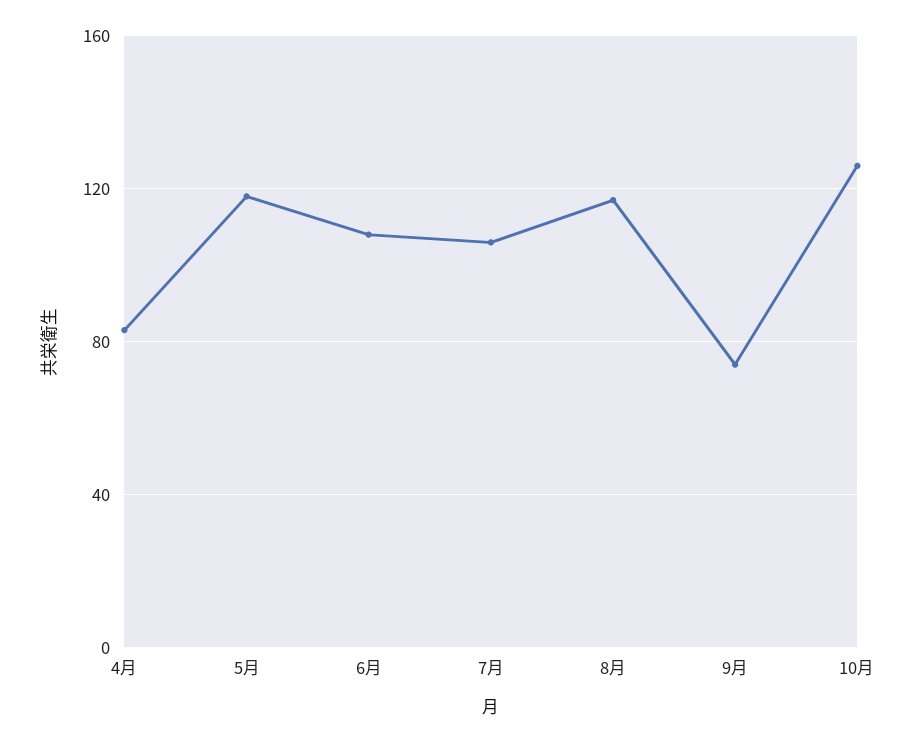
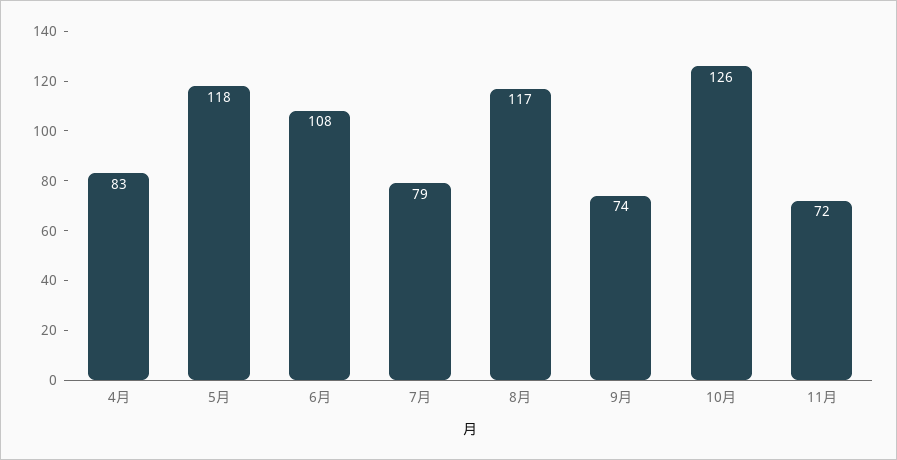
7月: 105 -> 79
11月: none -> 72

